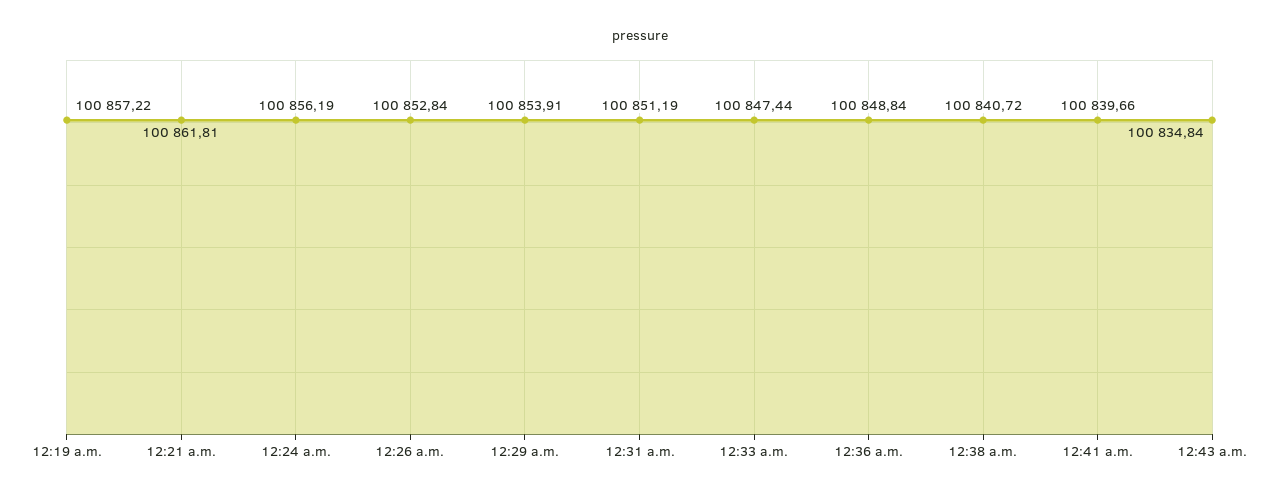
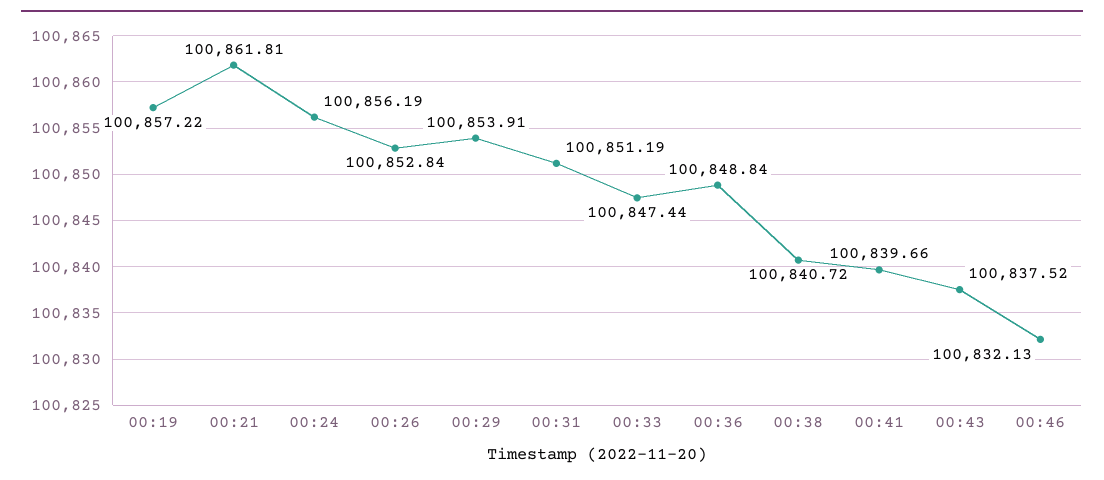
12:43 a.m.: 100834.84 -> 100837.52
00:46: none -> 100832.13

